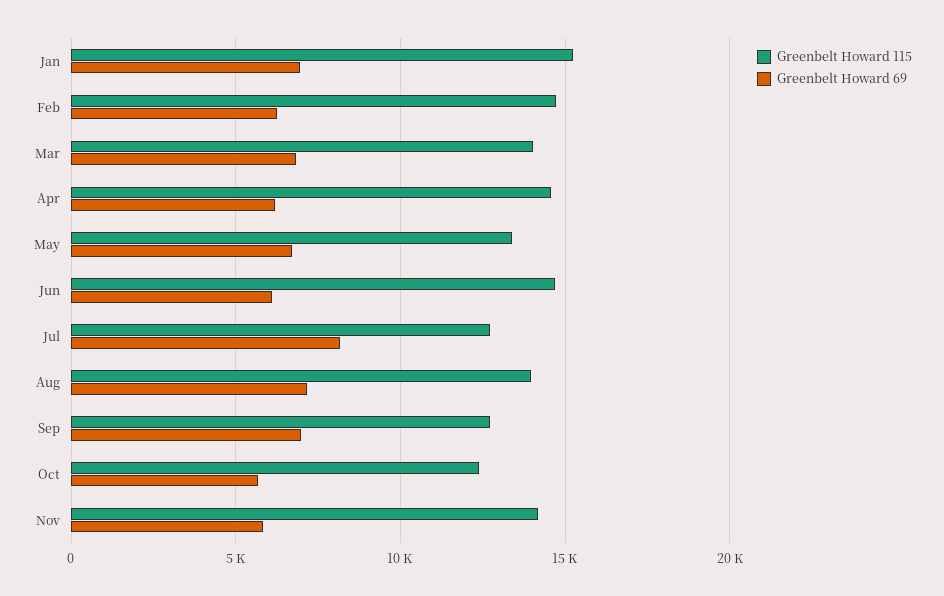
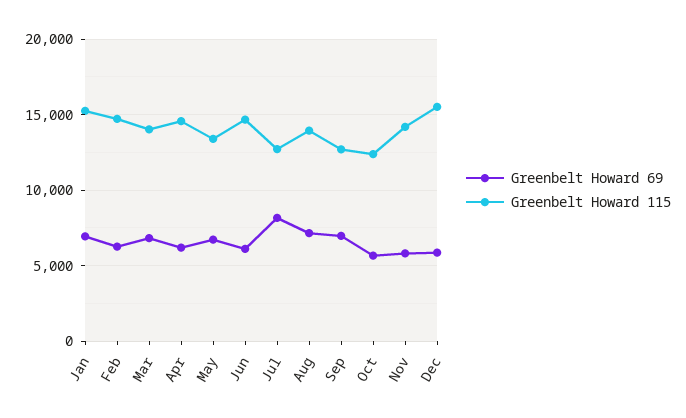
Greenbelt Howard 69, Dec: none -> 6000
Greenbelt Howard 115, Dec: none -> 15500

